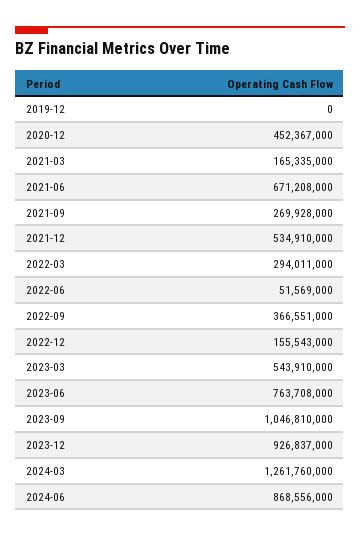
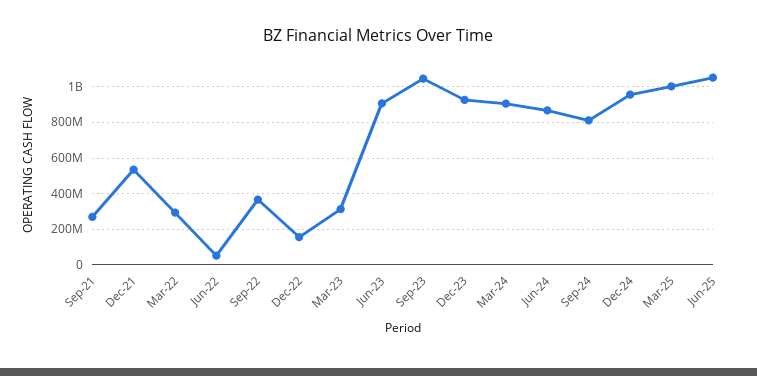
2019-12: 0 -> none
2020-12: 452367000 -> none
2021-03: 165335000 -> none
2021-06: 671208000 -> none
2023-03: 543910000 -> 300000000
2023-06: 763708000 -> 900000000
2024-03: 1261760000 -> 900000000
Sep-24: none -> 800000000
Dec-24: none -> 950000000
Mar-25: none -> 1000000000
Jun-25: none -> 1050000000

